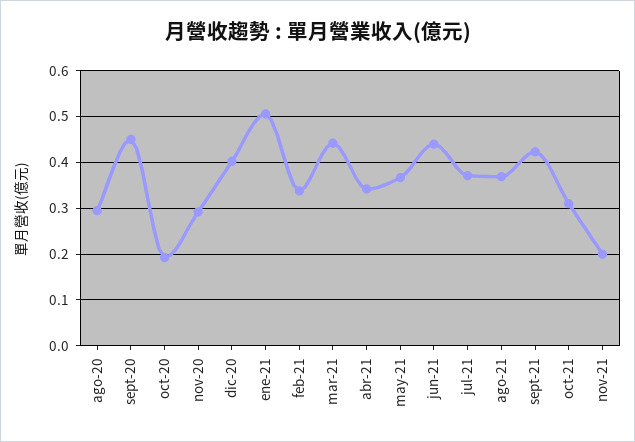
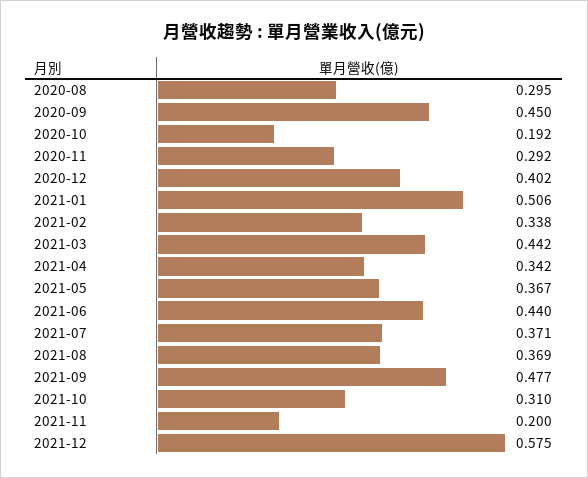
sept-21: 0.42 -> 0.477
2021-12: none -> 0.575

